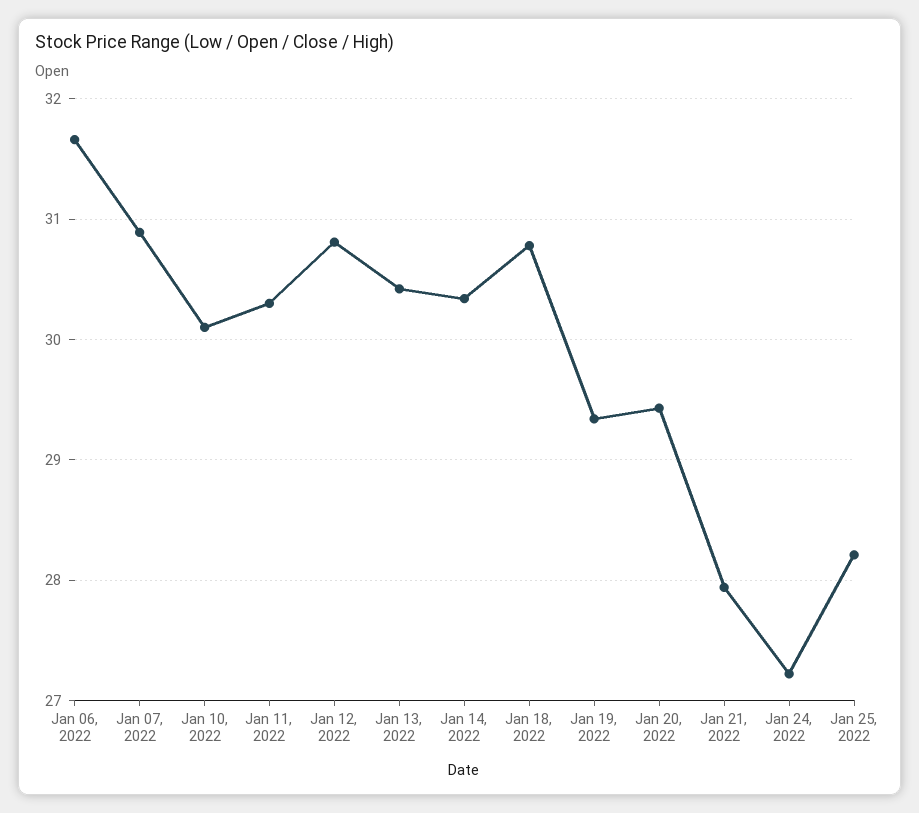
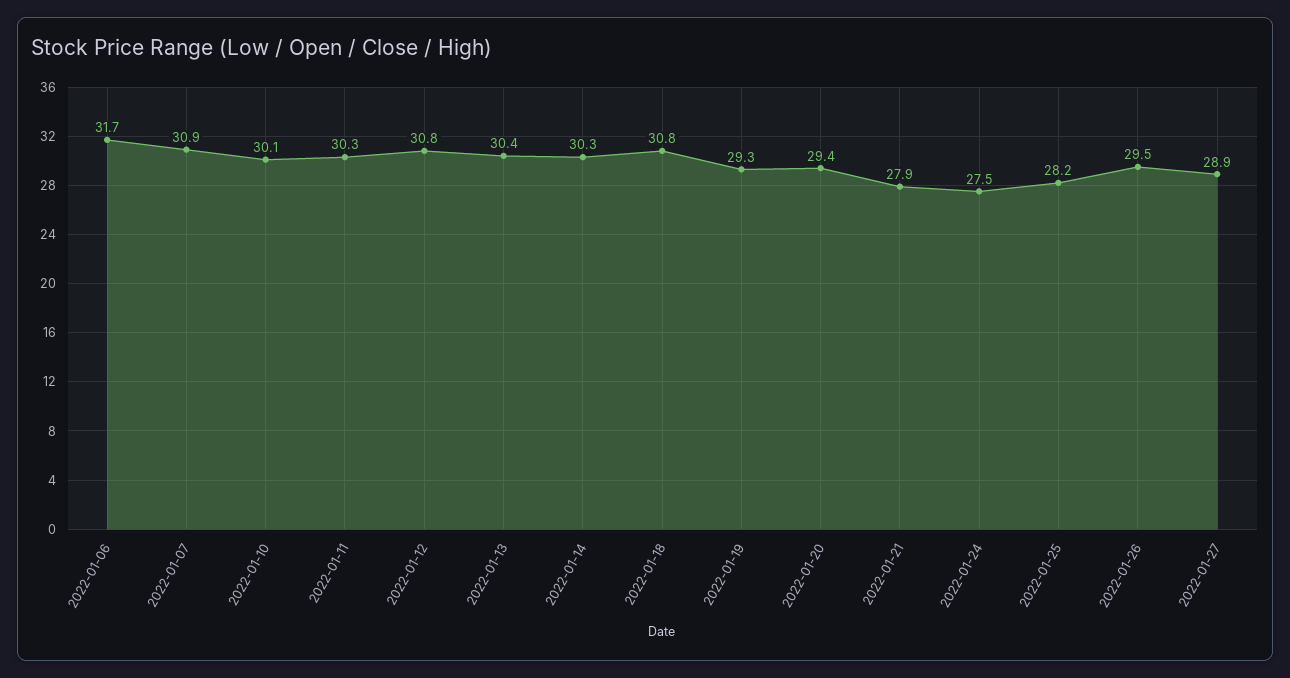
Jan 24, 2022: 27.2 -> 27.5
2022-01-26: none -> 29.5
2022-01-27: none -> 28.9

